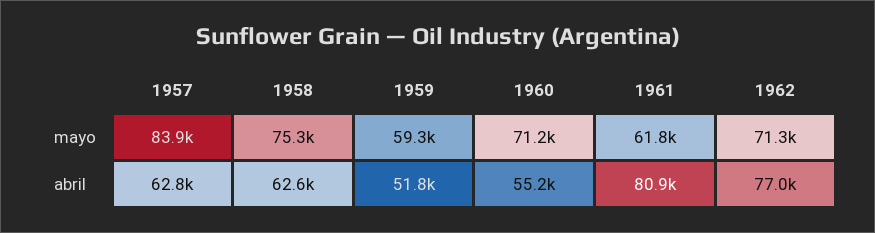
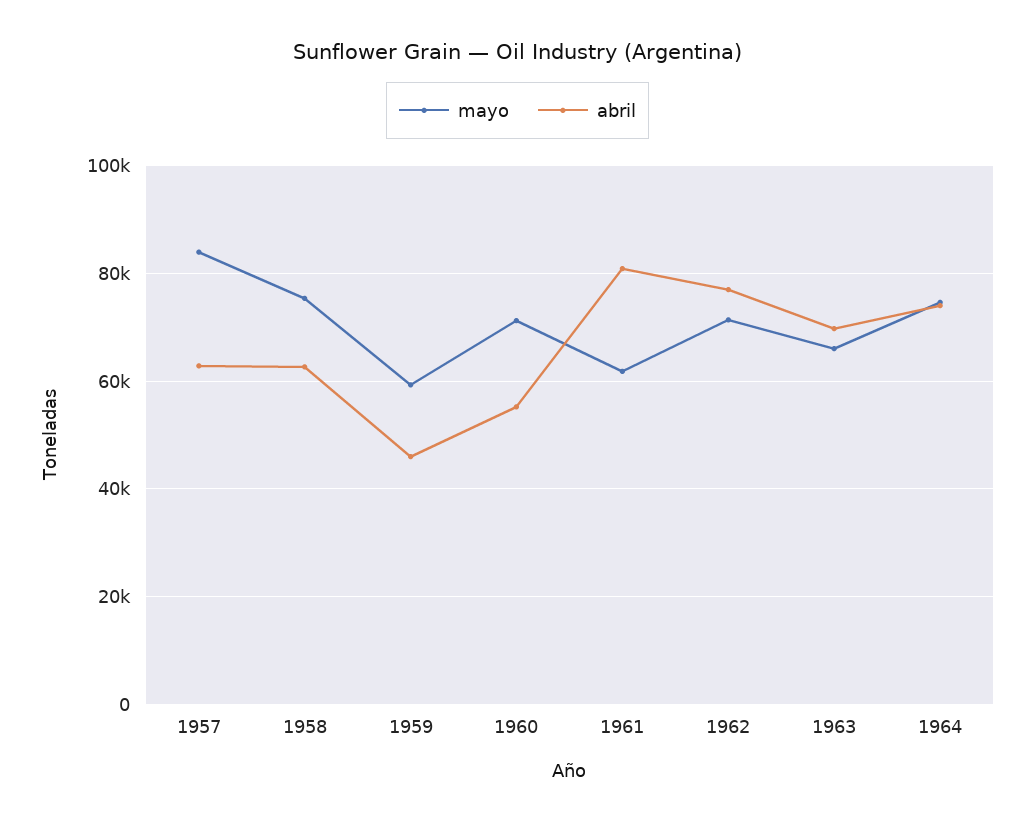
abril, 1959: 51800 -> 46000
mayo, 1963: none -> 66000
abril, 1963: none -> 70000
mayo, 1964: none -> 74000
abril, 1964: none -> 74000

